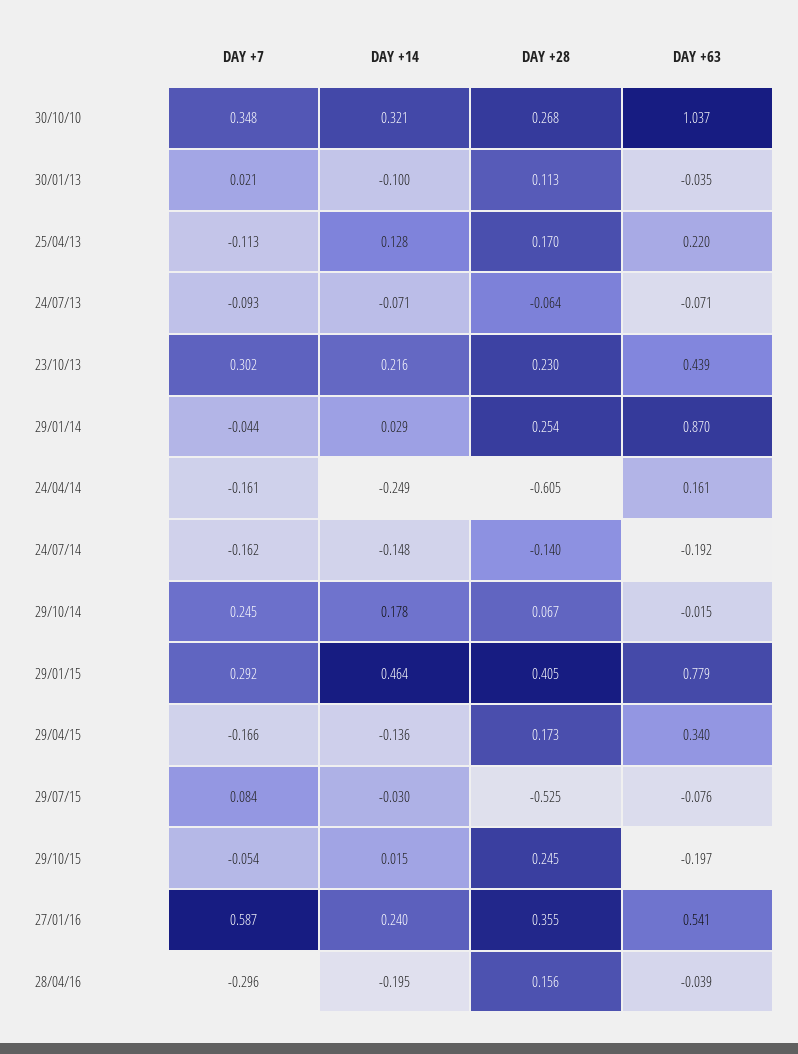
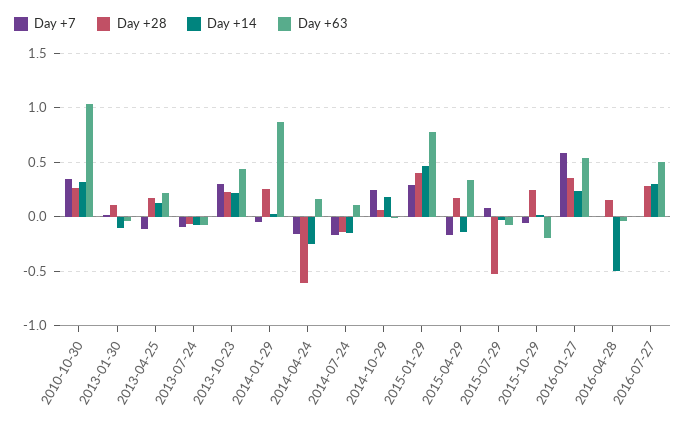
DAY +63, 24/07/14: -0.192 -> 0.1
DAY +7, 28/04/16: -0.296 -> 0
DAY +14, 28/04/16: -0.195 -> -0.5
DAY +7, 2016-07-27: none -> 0
DAY +28, 2016-07-27: none -> 0.3
DAY +14, 2016-07-27: none -> 0.3
DAY +63, 2016-07-27: none -> 0.5

